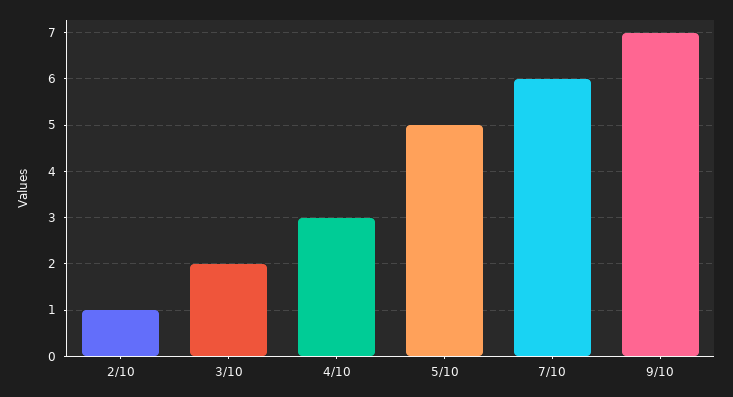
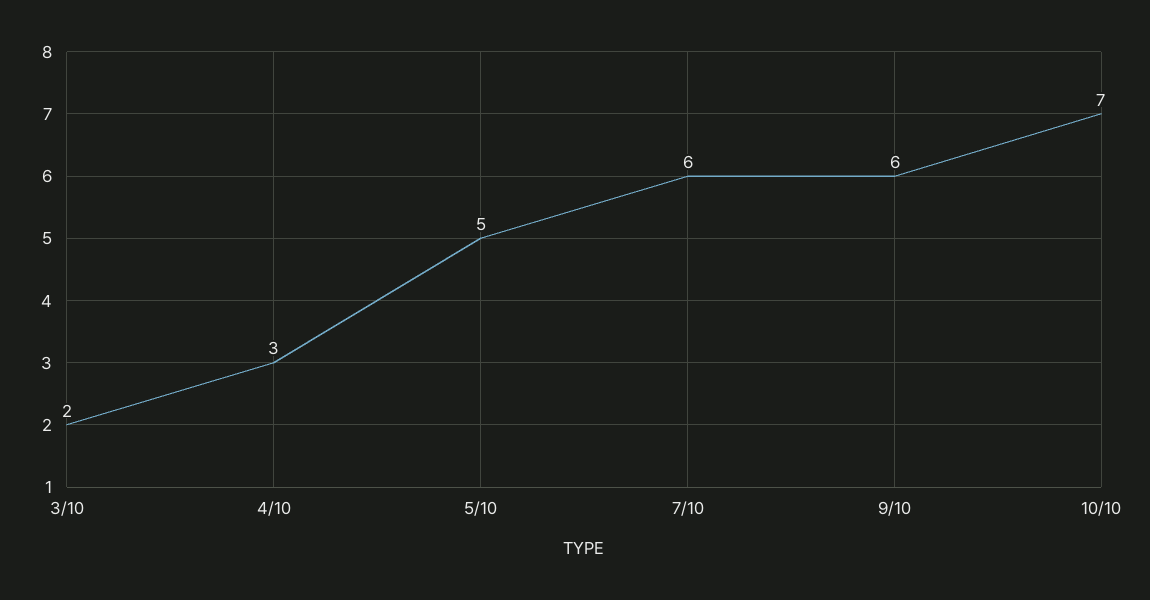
2/10: 1 -> none
9/10: 7 -> 6
10/10: none -> 7

